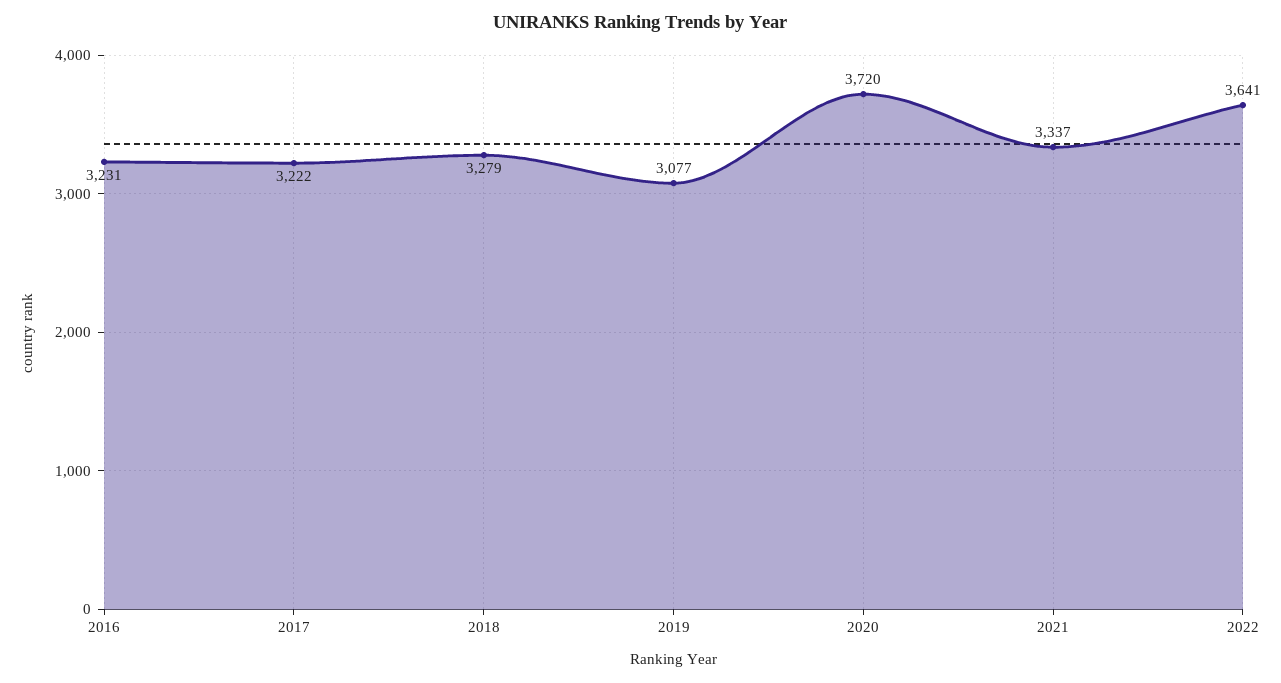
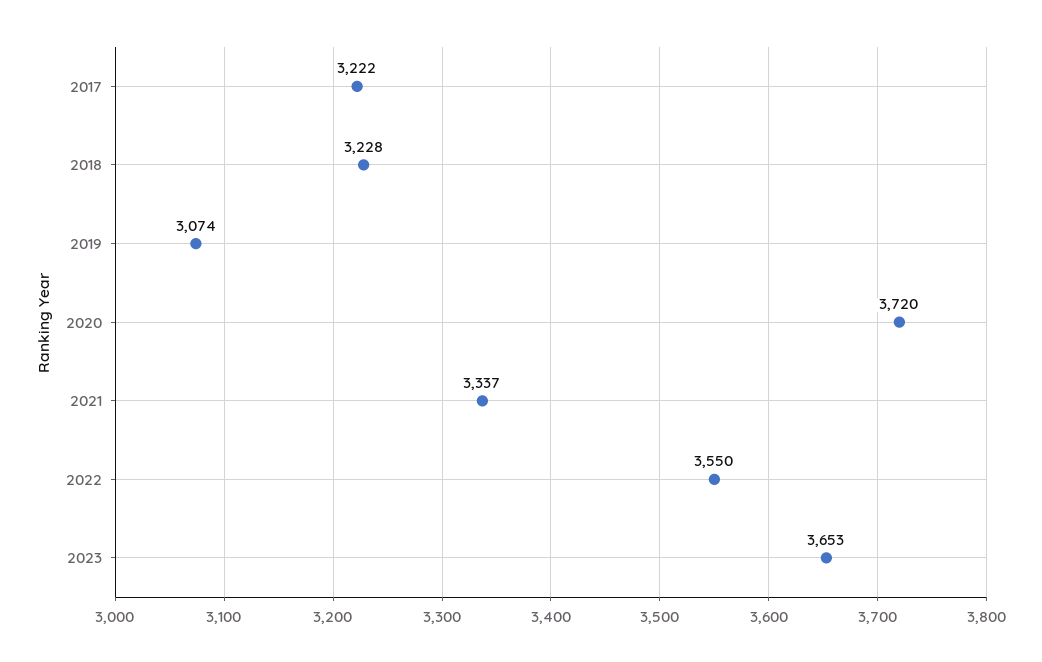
2016: 3231 -> none
2018: 3279 -> 3228
2019: 3077 -> 3074
2022: 3641 -> 3550
2023: none -> 3653

